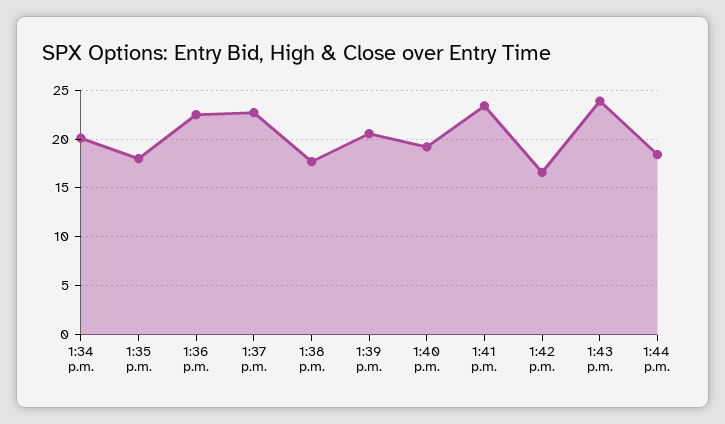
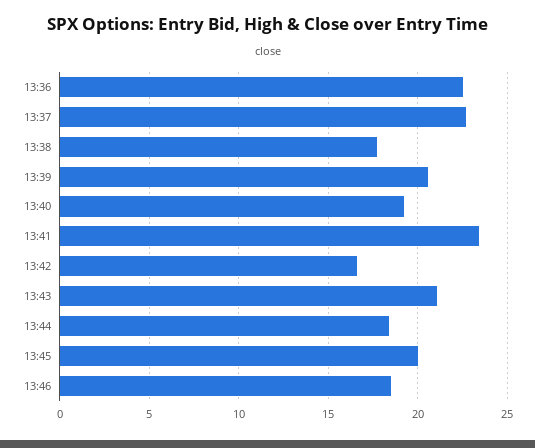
1:34 p.m.: 20 -> none
1:35 p.m.: 18 -> none
1:43 p.m.: 24 -> 21
13:45: none -> 20
13:46: none -> 18.5

